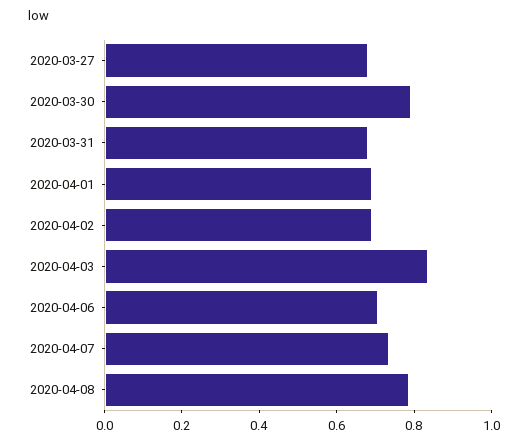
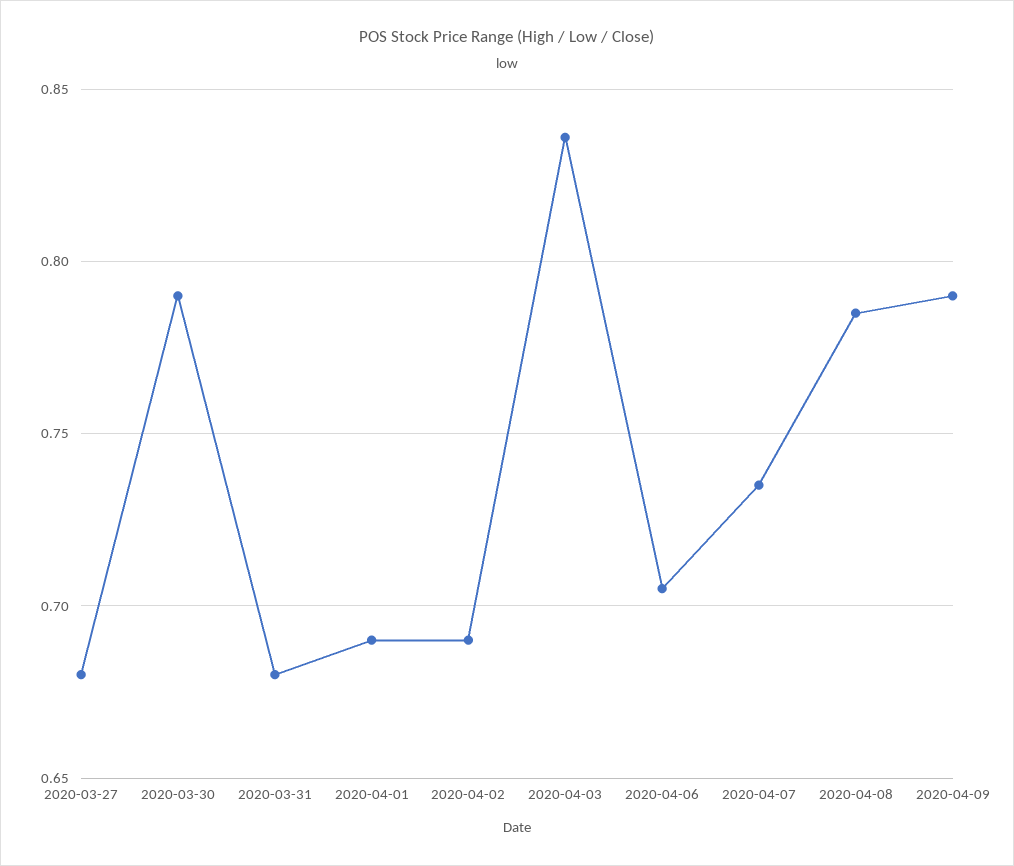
2020-04-09: none -> 0.79

